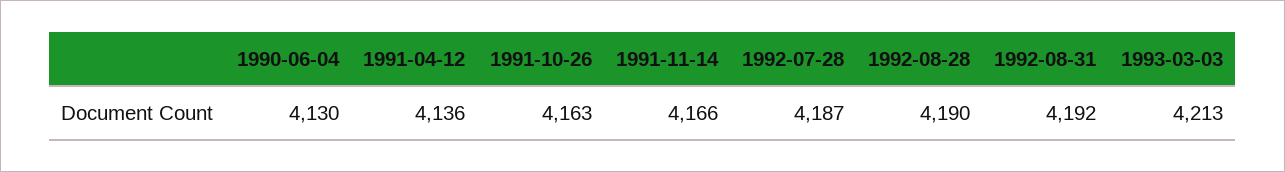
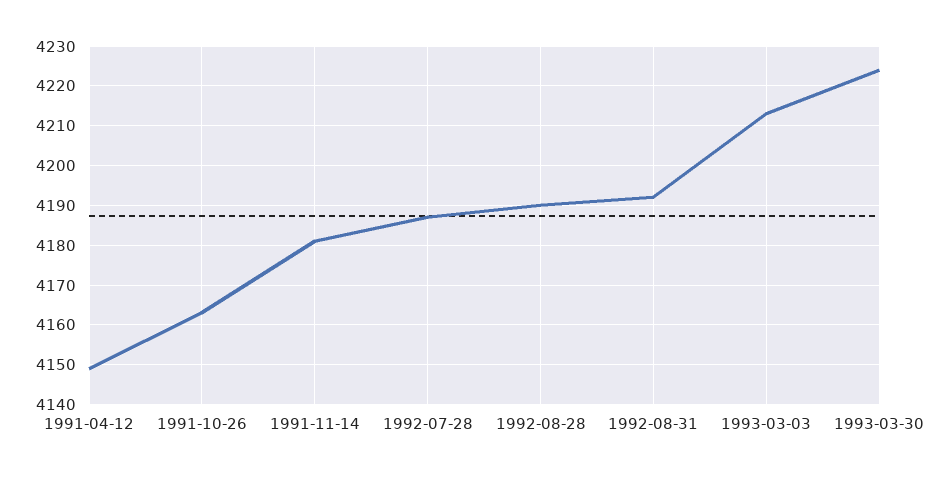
1990-06-04: 4130 -> none
1991-04-12: 4136 -> 4150
1991-11-14: 4166 -> 4180
1993-03-30: none -> 4225

